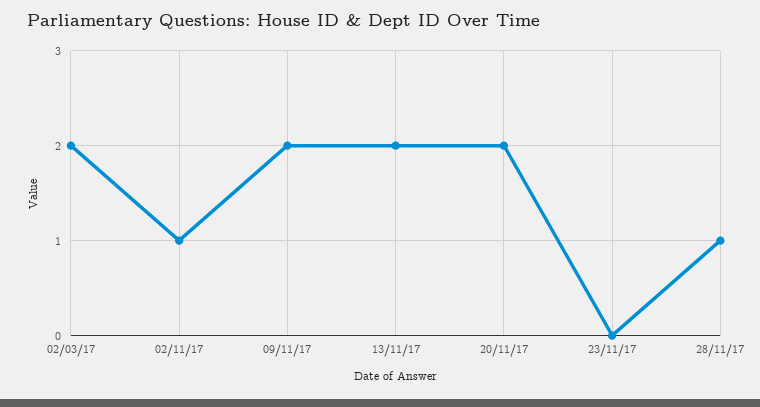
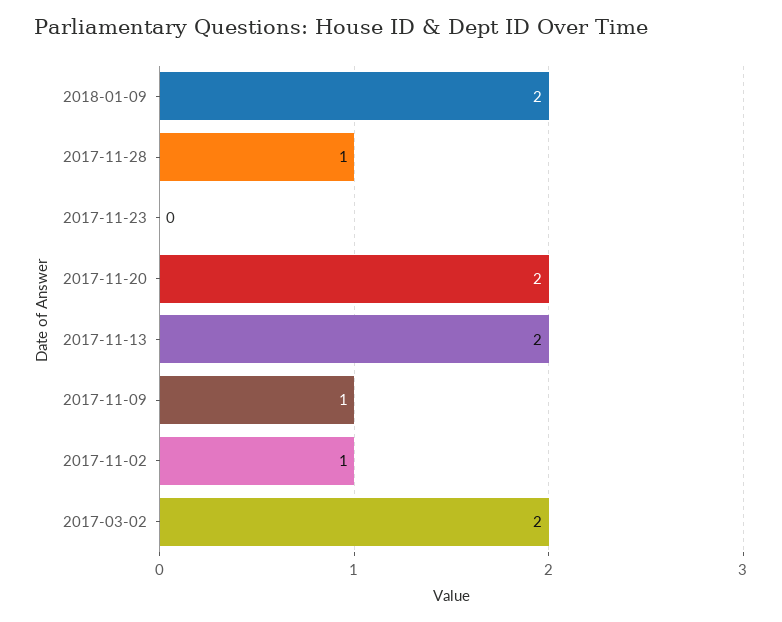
09/11/17: 2 -> 1
2018-01-09: none -> 2

